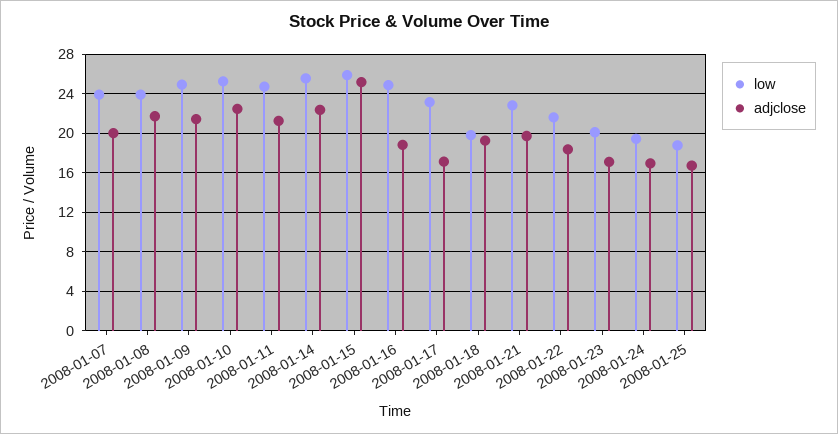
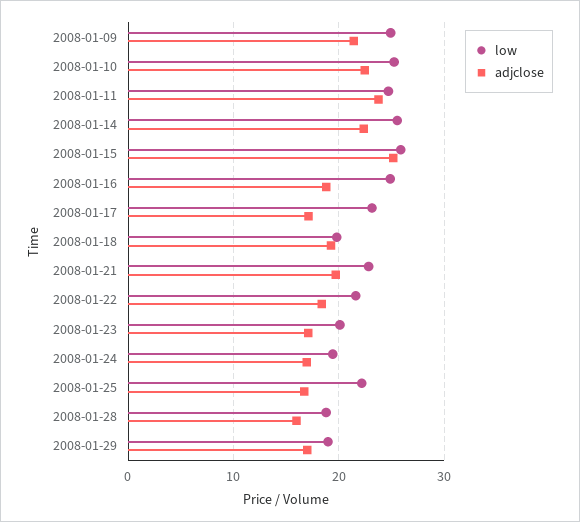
low, 2008-01-07: 24 -> none
adjclose, 2008-01-07: 20 -> none
low, 2008-01-08: 24 -> none
adjclose, 2008-01-08: 22 -> none
adjclose, 2008-01-11: 21 -> 24
low, 2008-01-25: 19 -> 22
low, 2008-01-28: none -> 19
adjclose, 2008-01-28: none -> 16
low, 2008-01-29: none -> 19
adjclose, 2008-01-29: none -> 17

